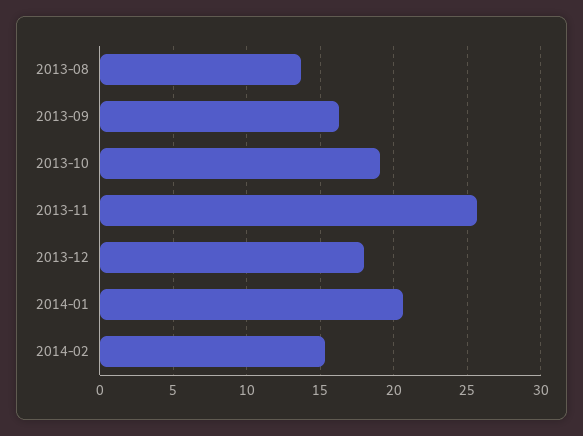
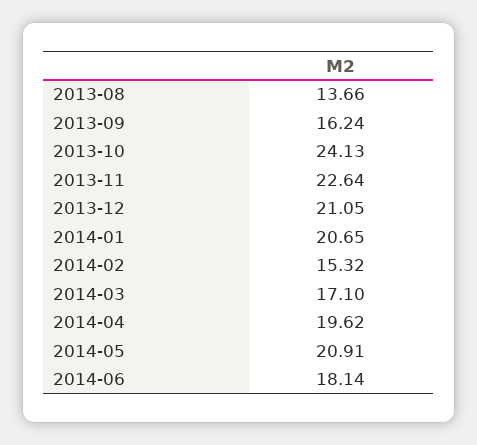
2013-10: 19 -> 24.13
2013-11: 25.5 -> 22.64
2013-12: 18 -> 21.05
2014-03: none -> 17.1
2014-04: none -> 19.62
2014-05: none -> 20.91
2014-06: none -> 18.14

